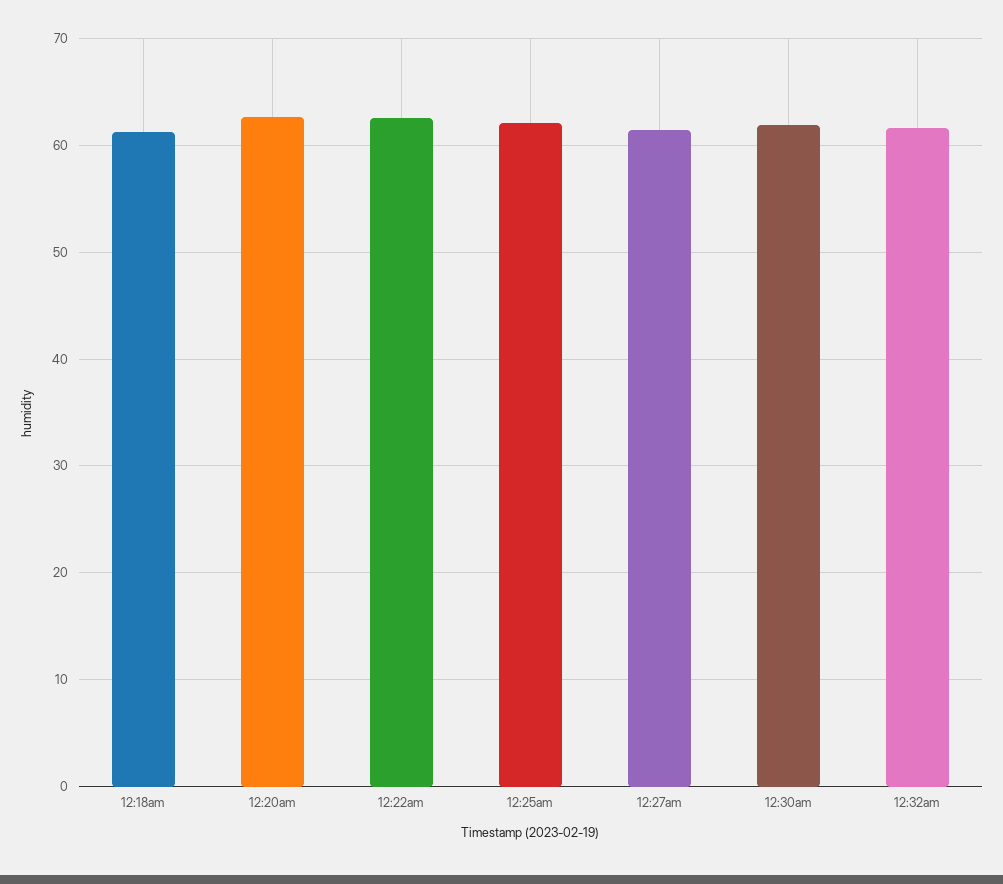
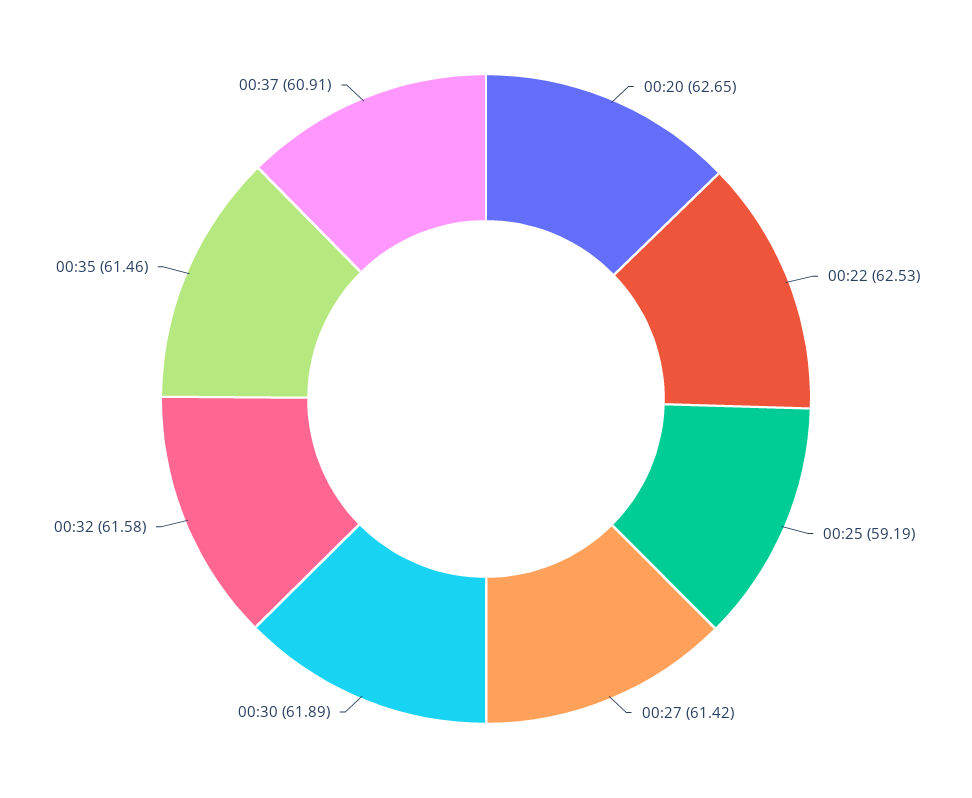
12:18am: 61 -> none
12:25am: 62 -> 59.19
00:35: none -> 61.46
00:37: none -> 60.91

